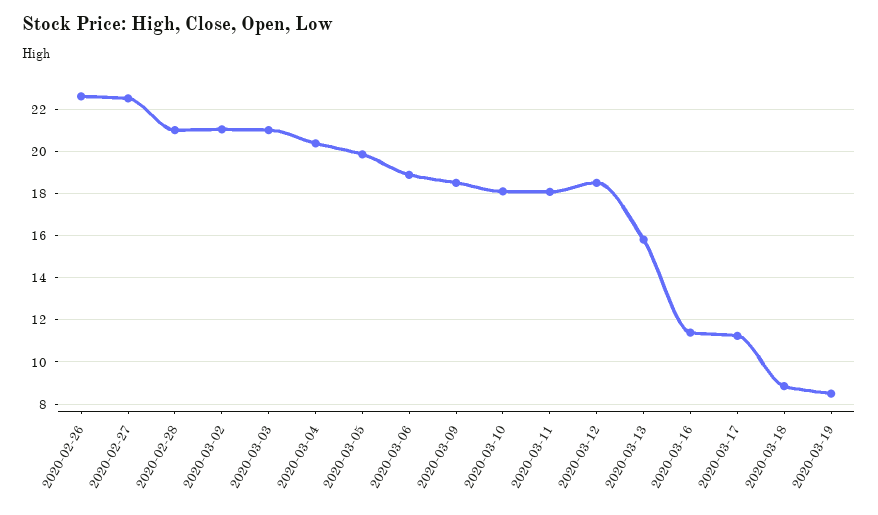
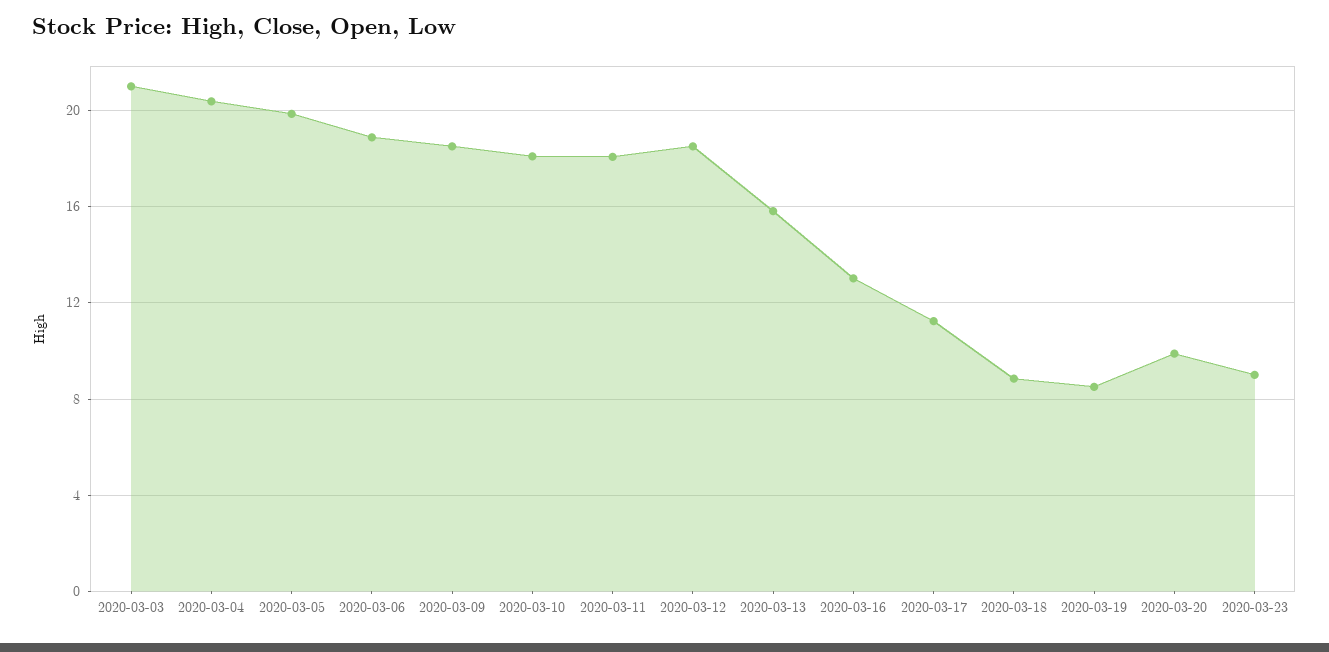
2020-02-26: 22.5 -> none
2020-02-27: 22.5 -> none
2020-02-28: 21 -> none
2020-03-02: 21 -> none
2020-03-16: 11.5 -> 13
2020-03-20: none -> 10
2020-03-23: none -> 9

